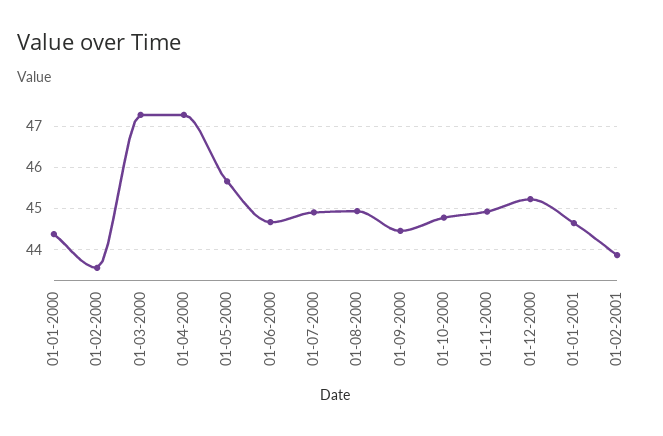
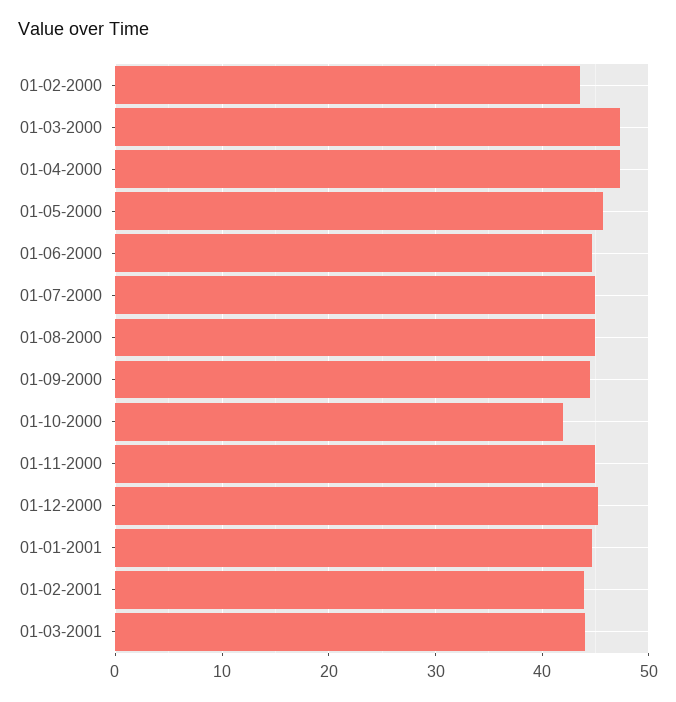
01-01-2000: 44.4 -> none
01-10-2000: 44.8 -> 42
01-03-2001: none -> 44

